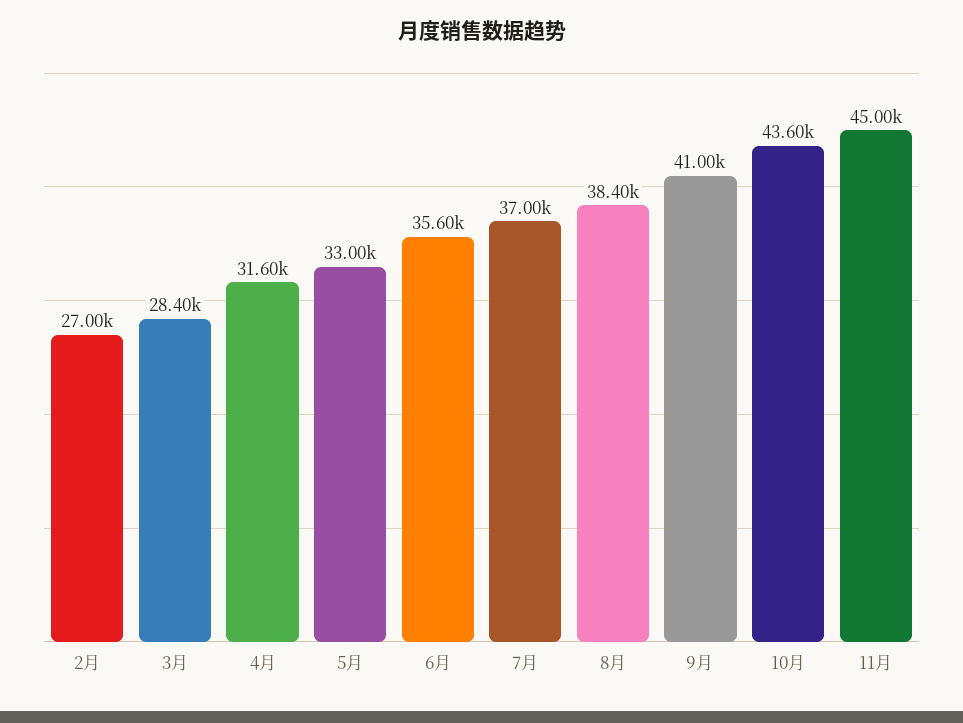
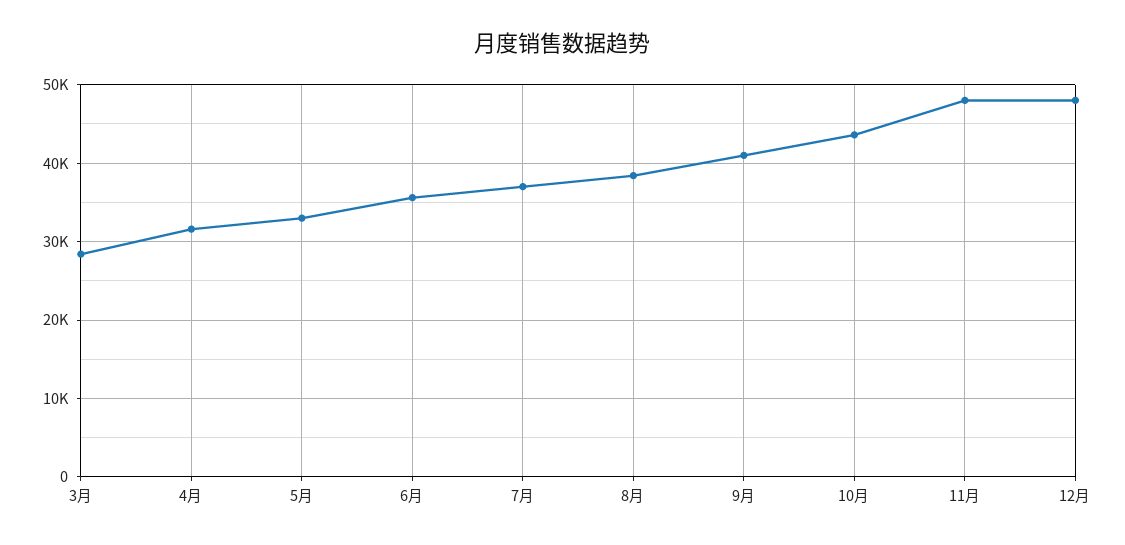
2月: 27000 -> none
11月: 45000 -> 48000
12月: none -> 48000

